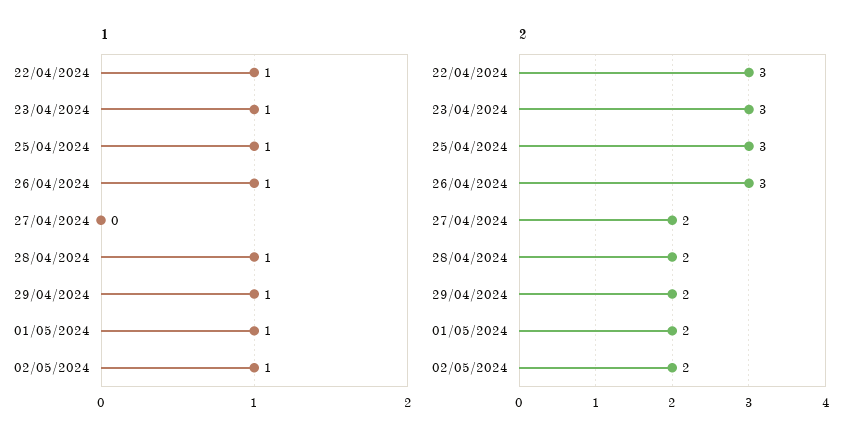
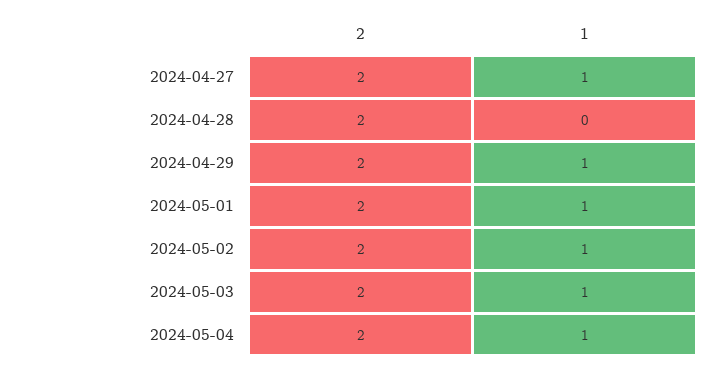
1, 22/04/2024: 1 -> none
1, 23/04/2024: 1 -> none
1, 25/04/2024: 1 -> none
1, 26/04/2024: 1 -> none
1, 27/04/2024: 0 -> 1
1, 28/04/2024: 1 -> 0
2, 22/04/2024: 3 -> none
2, 23/04/2024: 3 -> none
2, 25/04/2024: 3 -> none
2, 26/04/2024: 3 -> none
2, 2024-05-03: none -> 2
1, 2024-05-03: none -> 1
2, 2024-05-04: none -> 2
1, 2024-05-04: none -> 1

